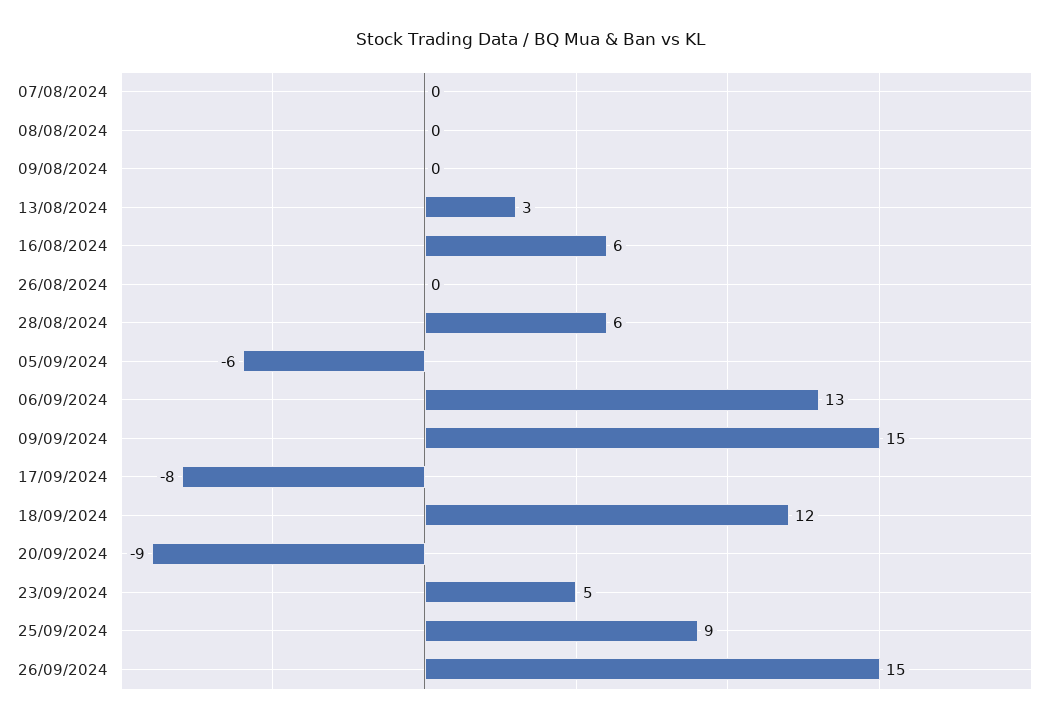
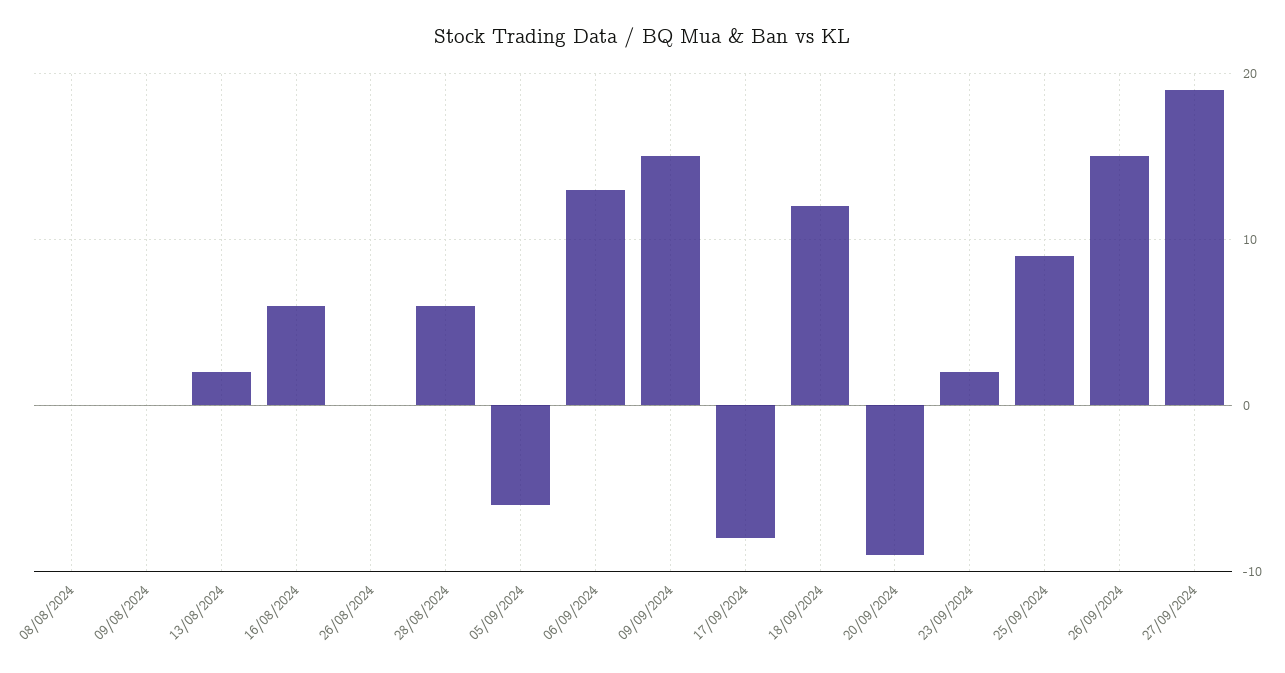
07/08/2024: 0 -> none
13/08/2024: 3 -> 2
23/09/2024: 5 -> 2
27/09/2024: none -> 19

